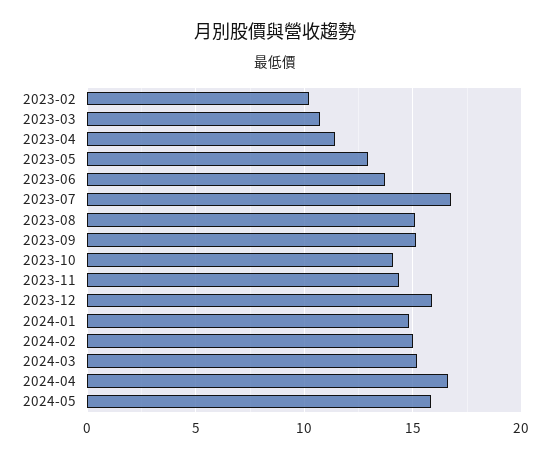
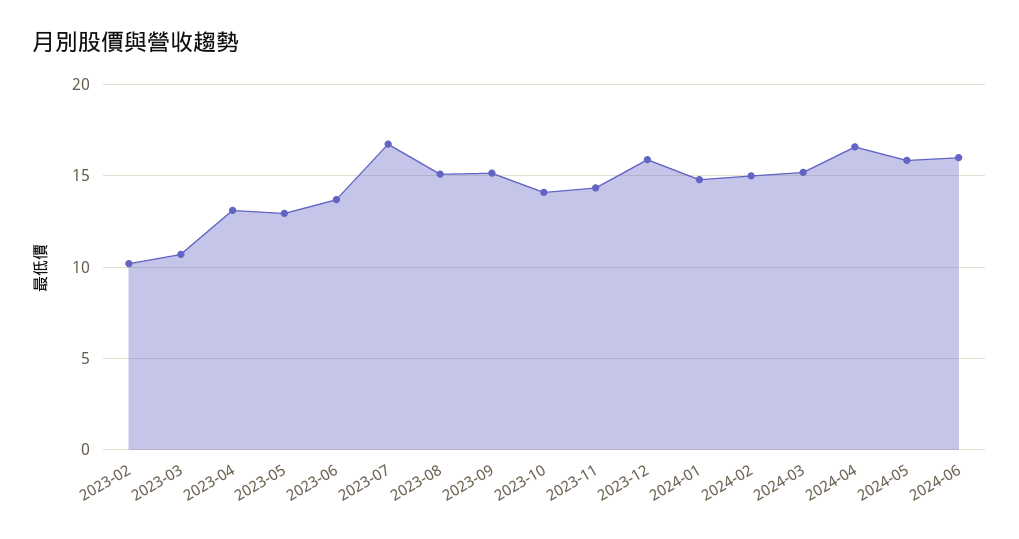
2023-04: 11.5 -> 13
2024-06: none -> 16

